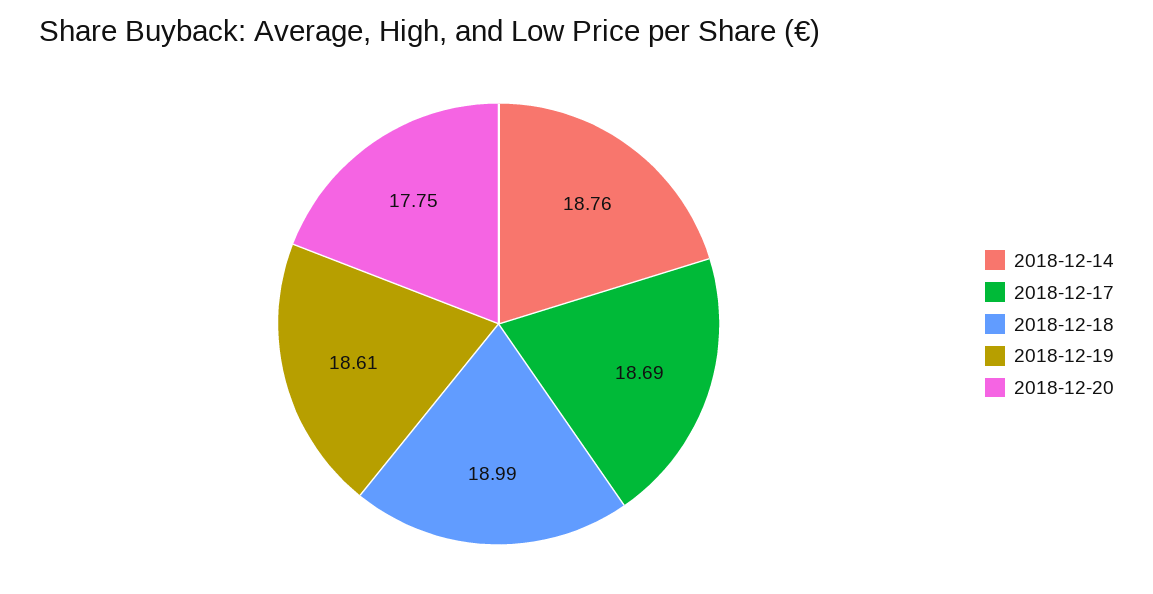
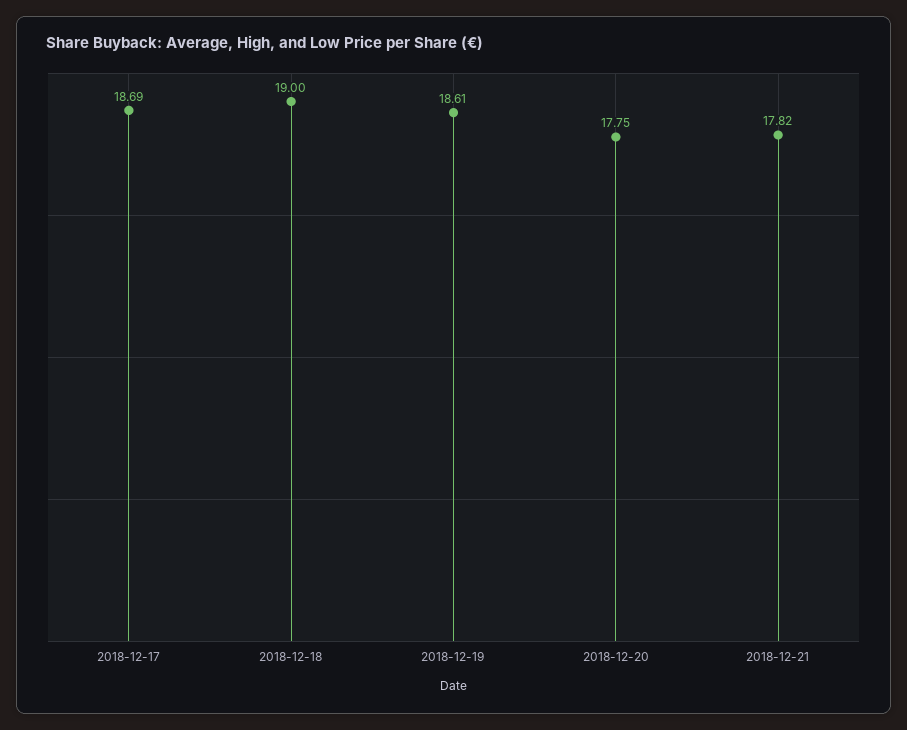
2018-12-14: 18.76 -> none
2018-12-18: 18.99 -> 19
2018-12-21: none -> 17.82

